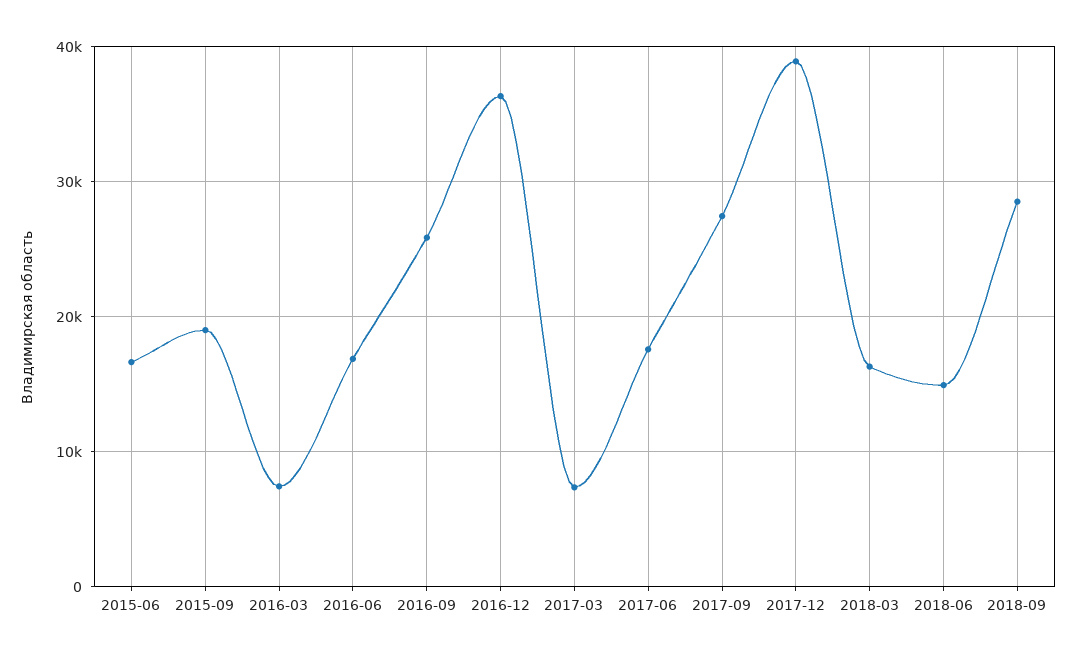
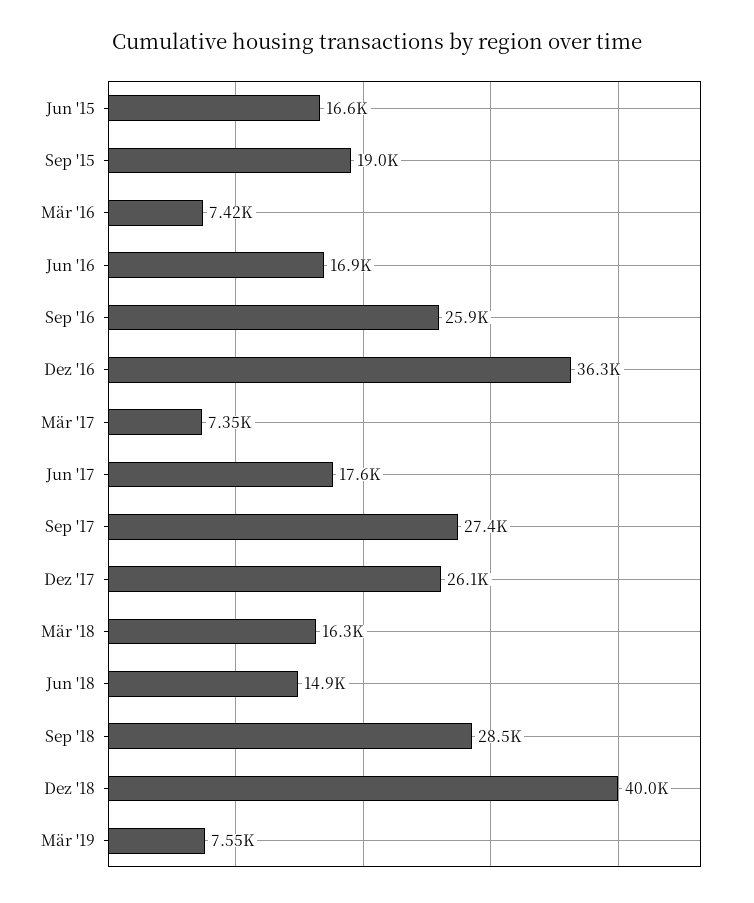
2017-12: 39000 -> 26100
Dez '18: none -> 40000
Mär '19: none -> 7550

